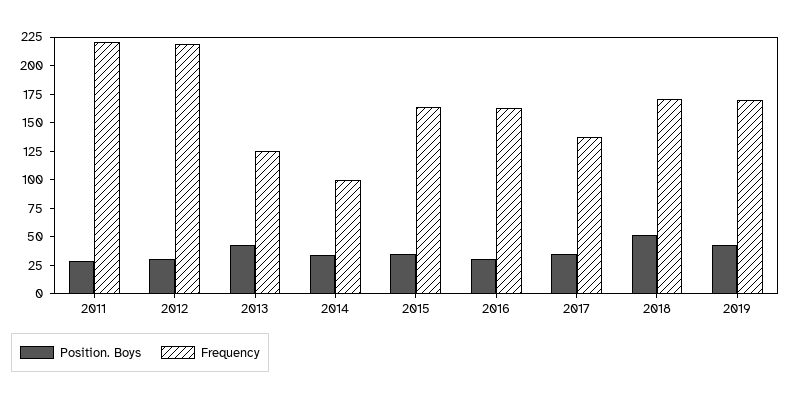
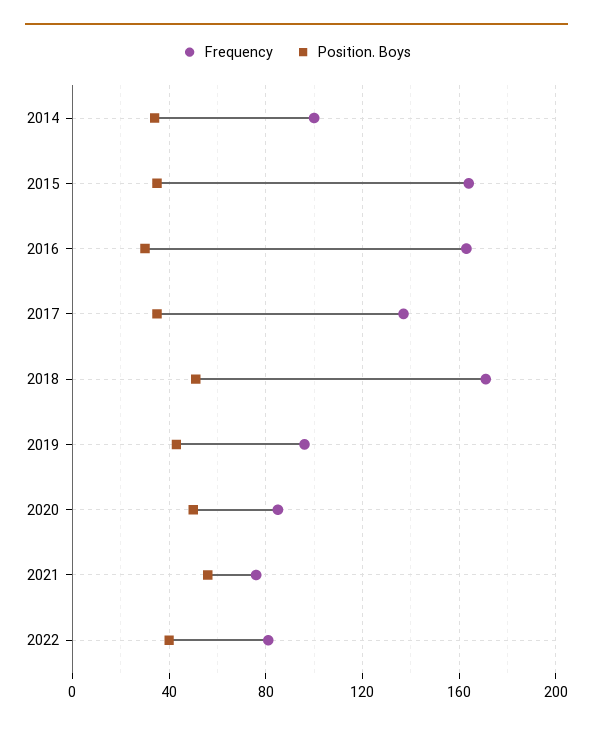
Position. Boys, 2011: 25 -> none
Frequency, 2011: 225 -> none
Position. Boys, 2012: 25 -> none
Frequency, 2012: 225 -> none
Position. Boys, 2013: 50 -> none
Frequency, 2013: 125 -> none
Frequency, 2019: 175 -> 95
Frequency, 2020: none -> 85
Position. Boys, 2020: none -> 50
Frequency, 2021: none -> 75
Position. Boys, 2021: none -> 55
Frequency, 2022: none -> 80
Position. Boys, 2022: none -> 40

